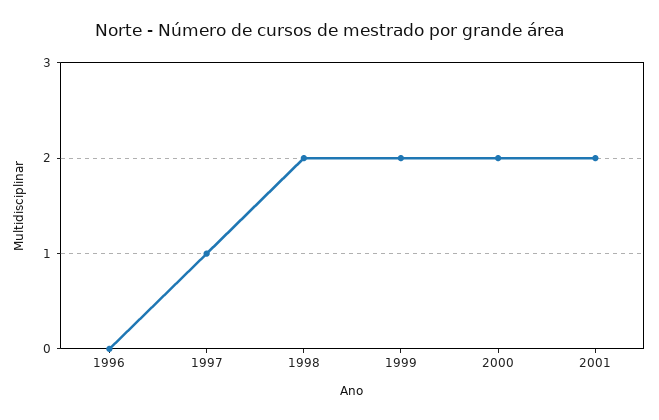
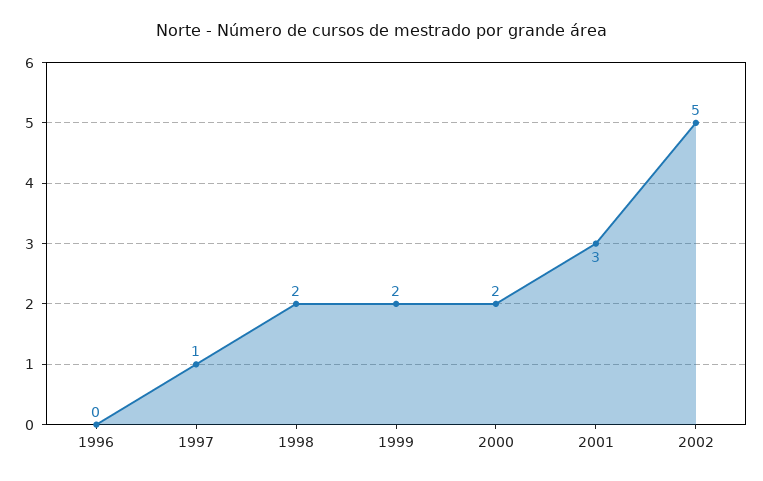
2001: 2 -> 3
2002: none -> 5

